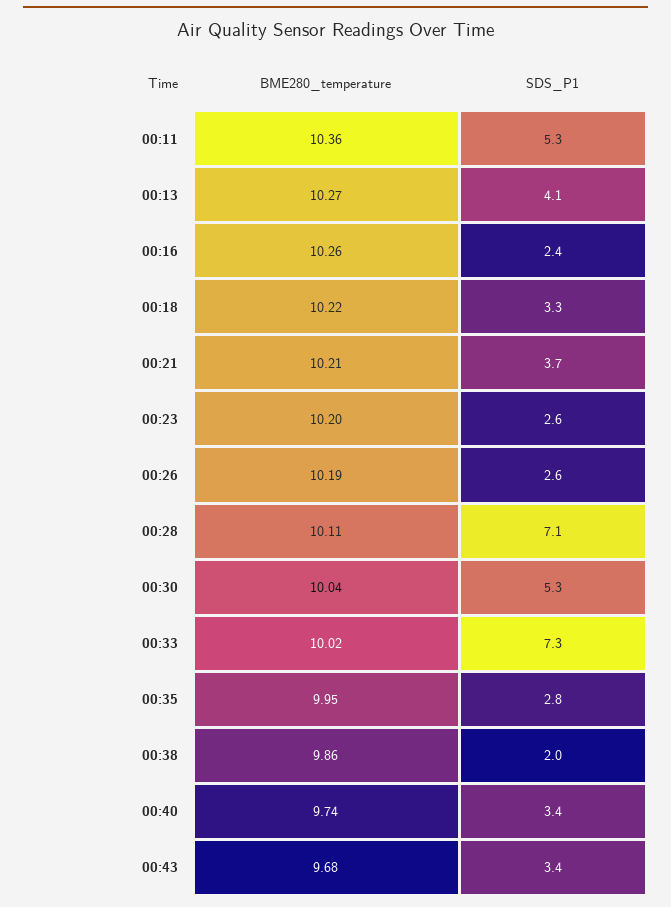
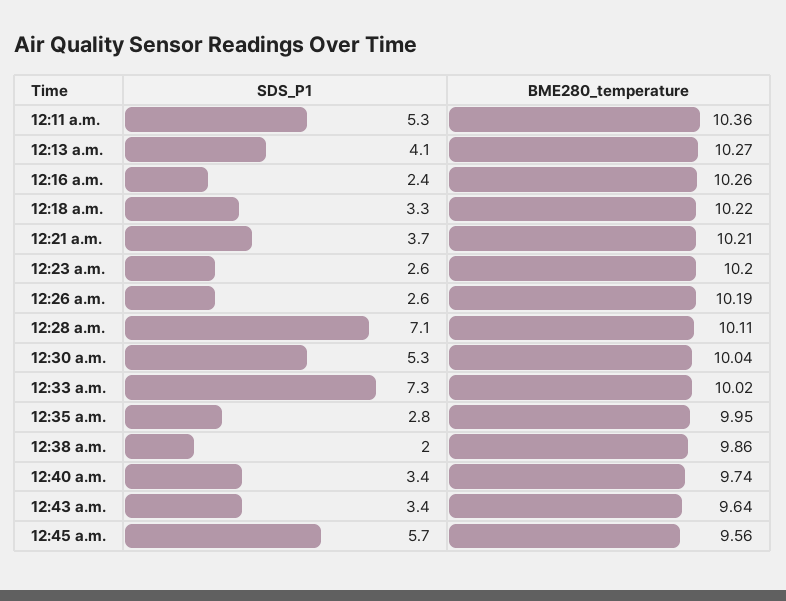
BME280_temperature, 00:43: 9.68 -> 9.64
SDS_P1, 12:45 a.m.: none -> 5.7
BME280_temperature, 12:45 a.m.: none -> 9.56

